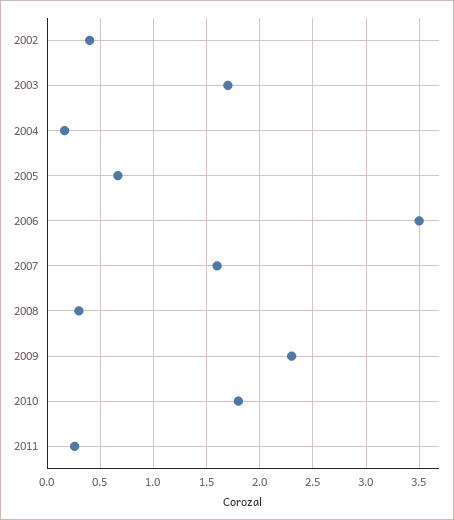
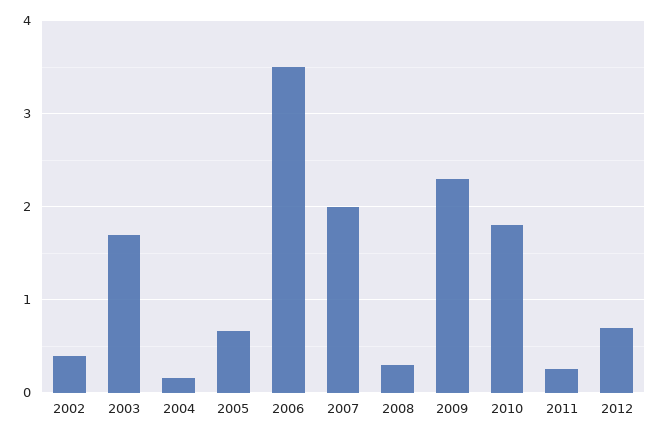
2007: 1.6 -> 2
2012: none -> 0.7

